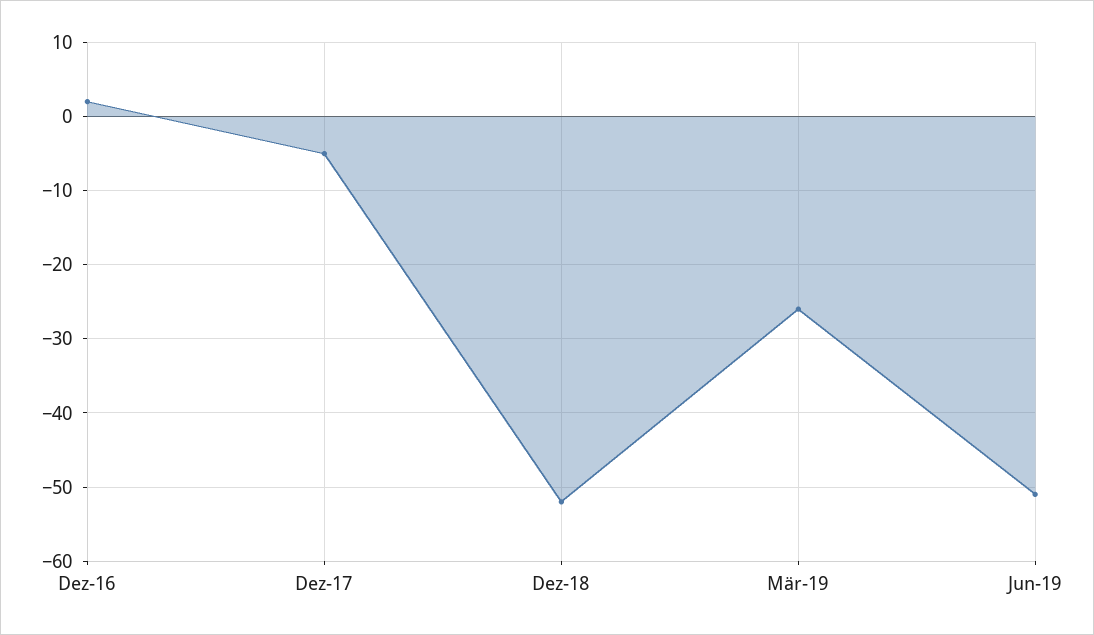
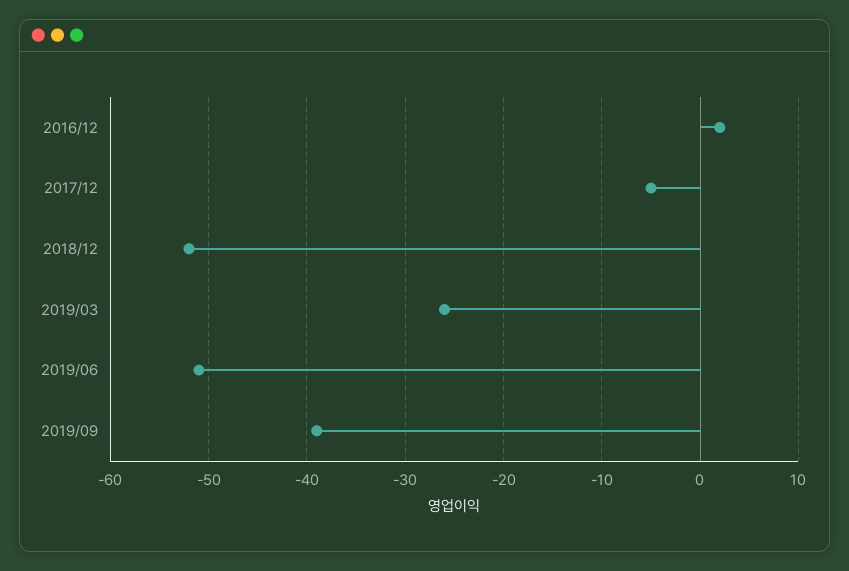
2019/09: none -> -39

